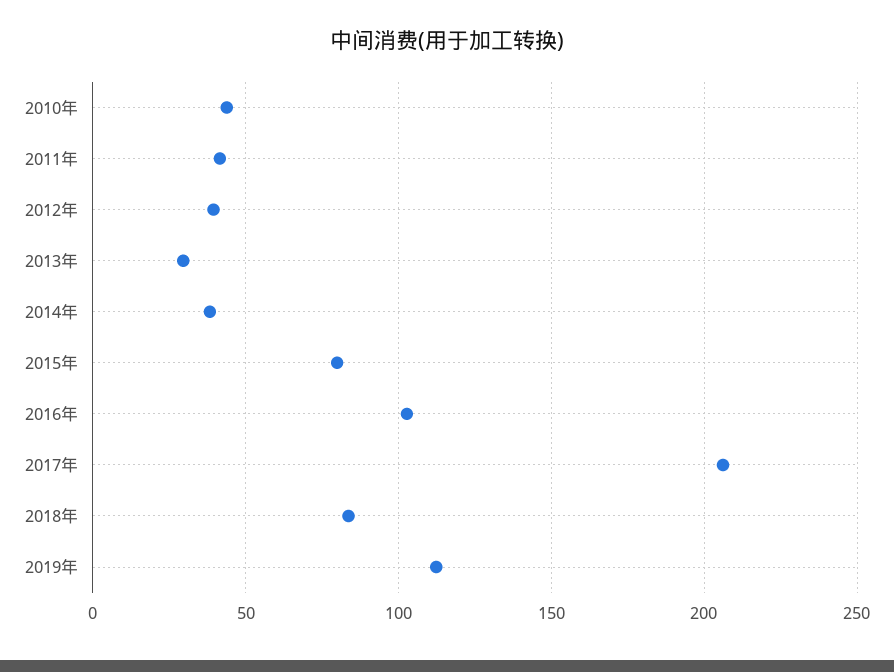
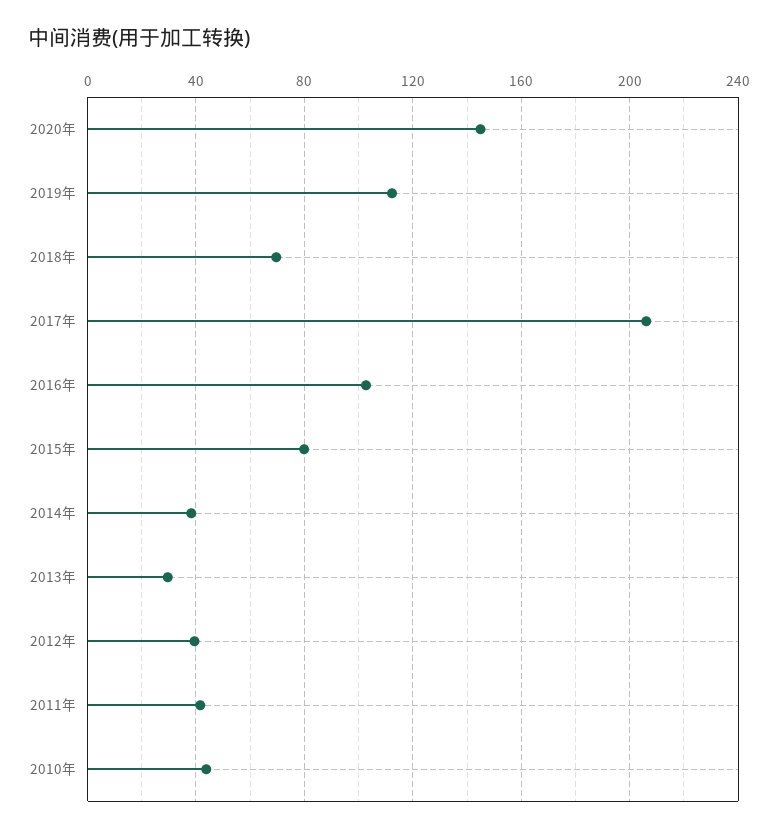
2018年: 85 -> 70
2020年: none -> 145

